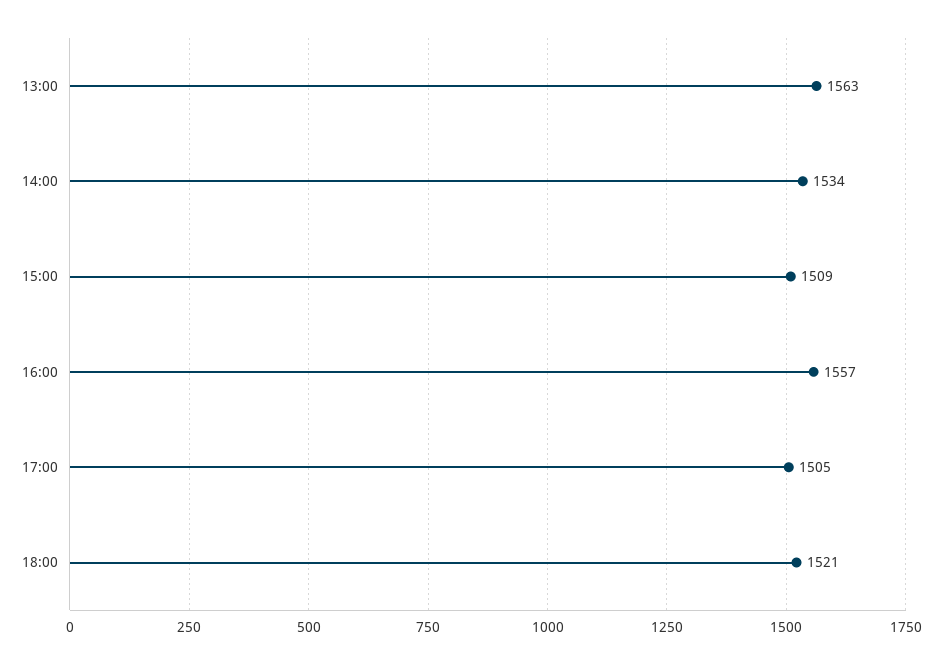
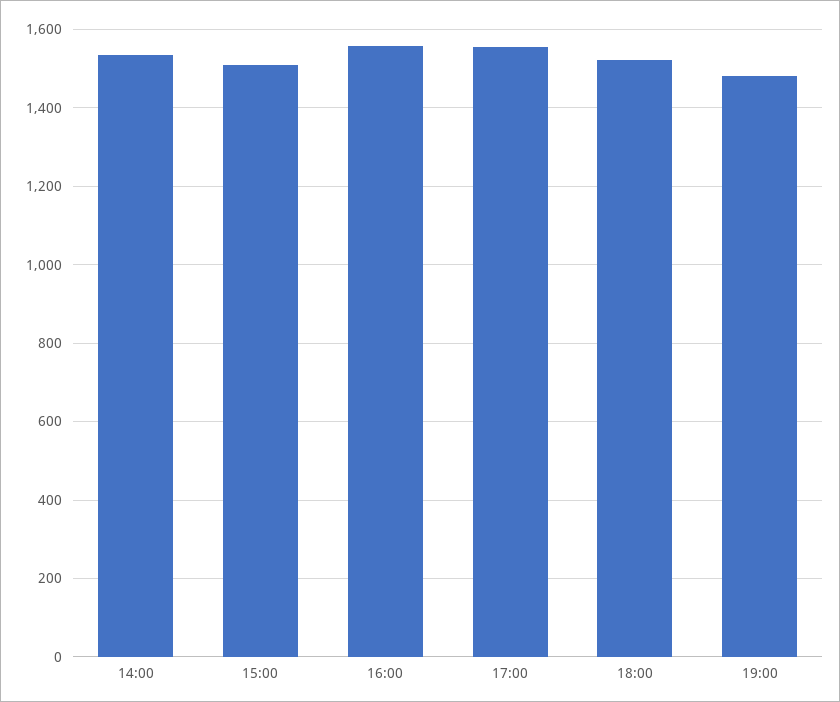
13:00: 1563 -> none
17:00: 1505 -> 1560
19:00: none -> 1480

